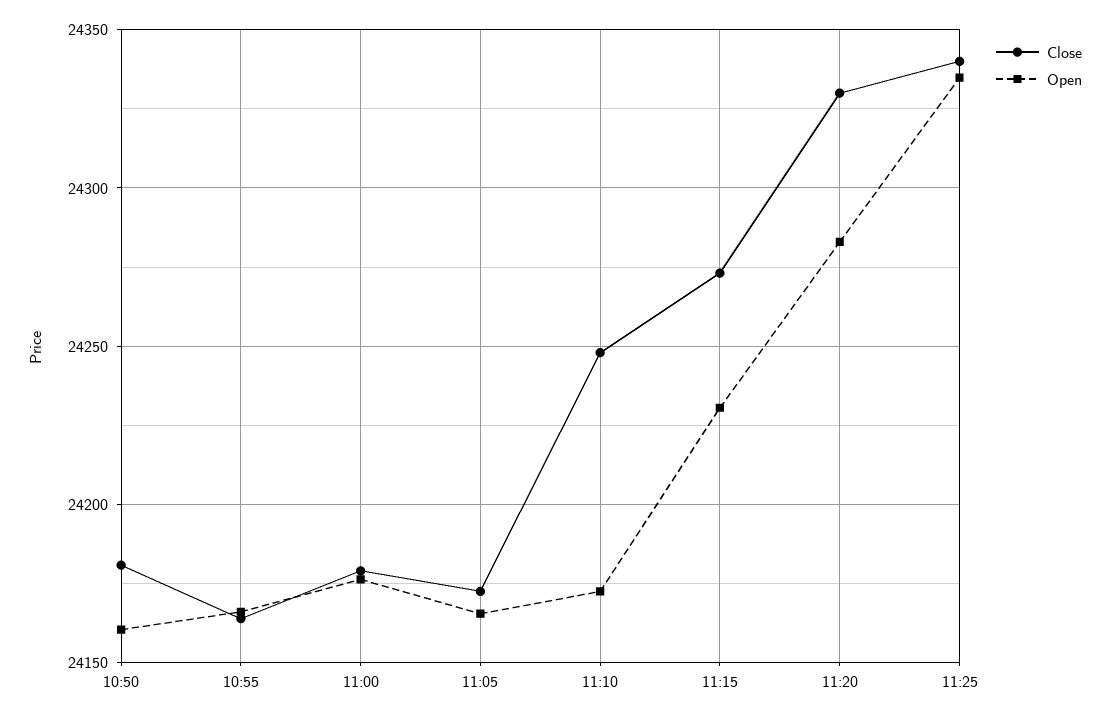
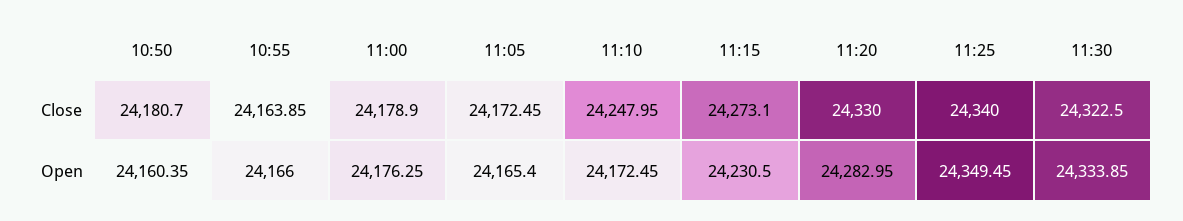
Open, 11:25: 24335 -> 24349.45
Close, 11:30: none -> 24322.5
Open, 11:30: none -> 24333.85

